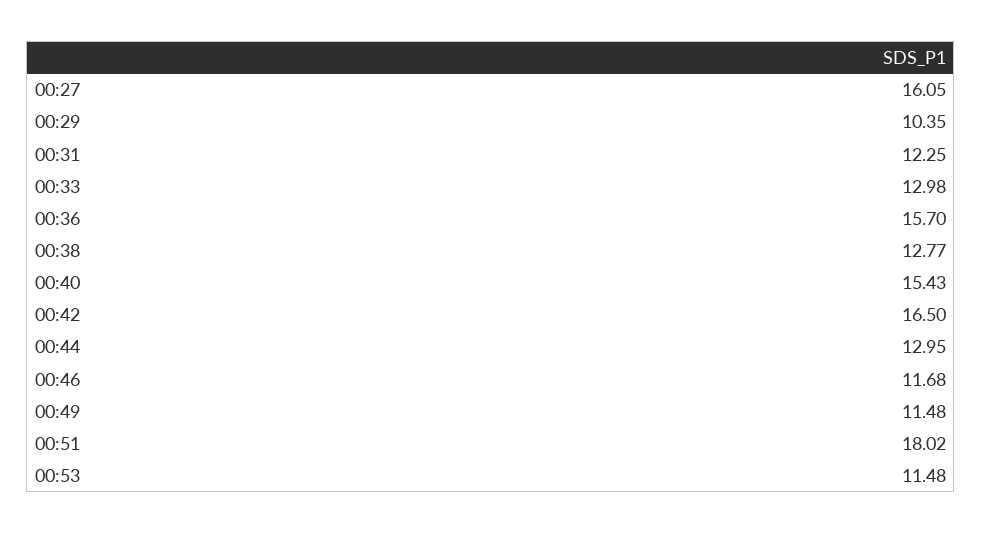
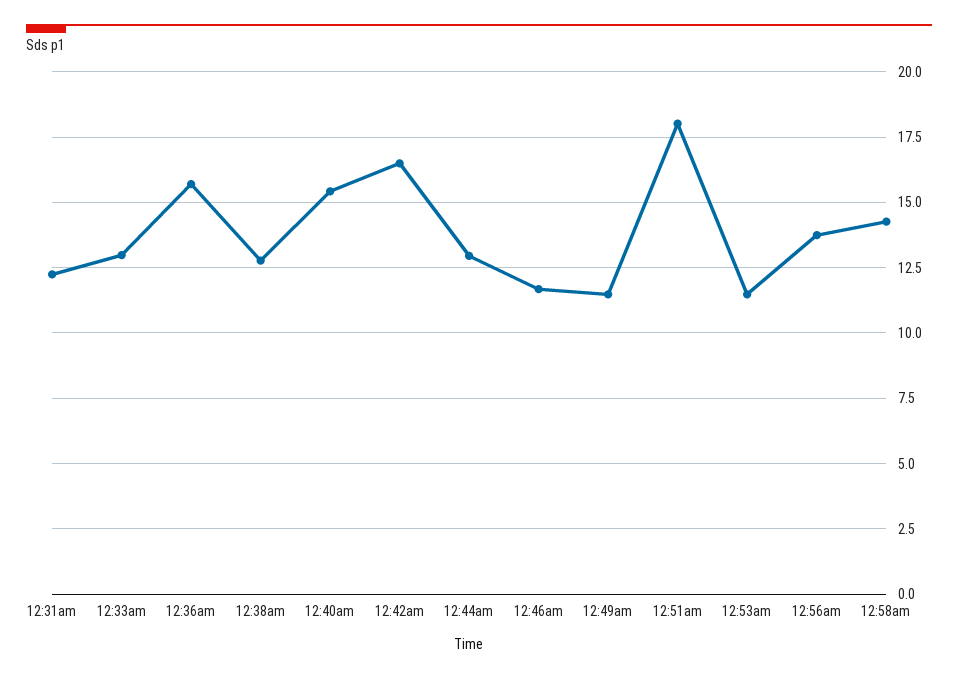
00:27: 16.05 -> none
00:29: 10.35 -> none
12:56am: none -> 13.75
12:58am: none -> 14.25

